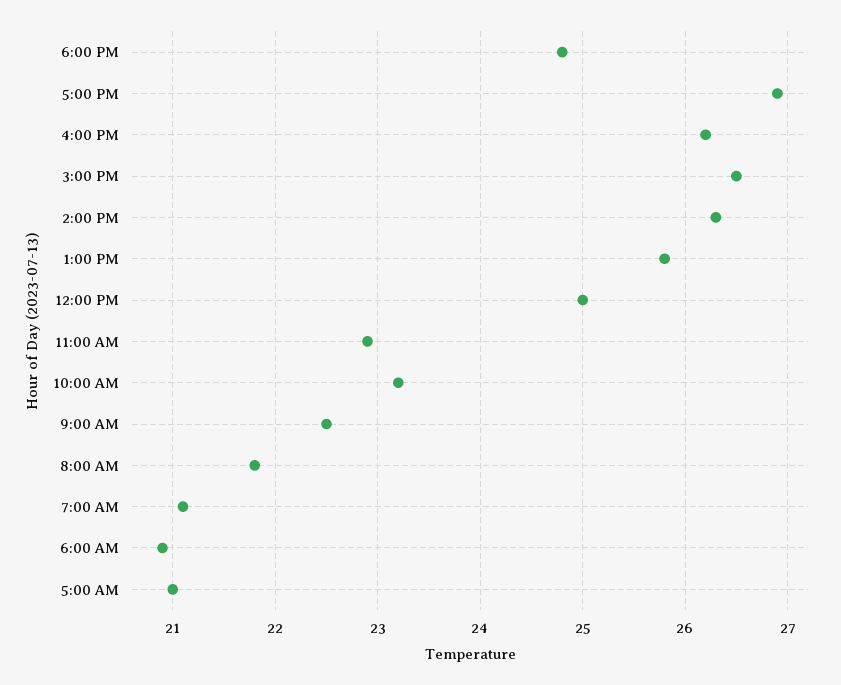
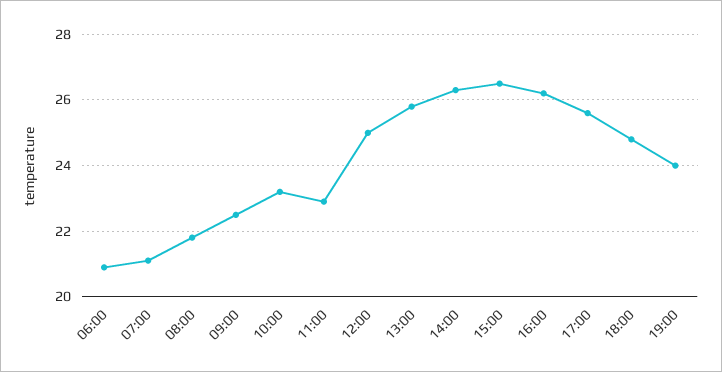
5:00 PM: 26.9 -> 25.5
5:00 AM: 21 -> none
19:00: none -> 24

